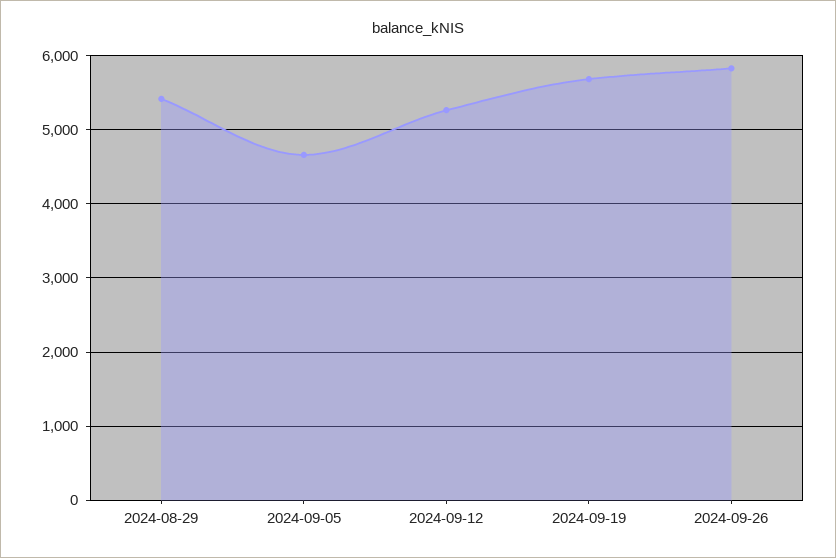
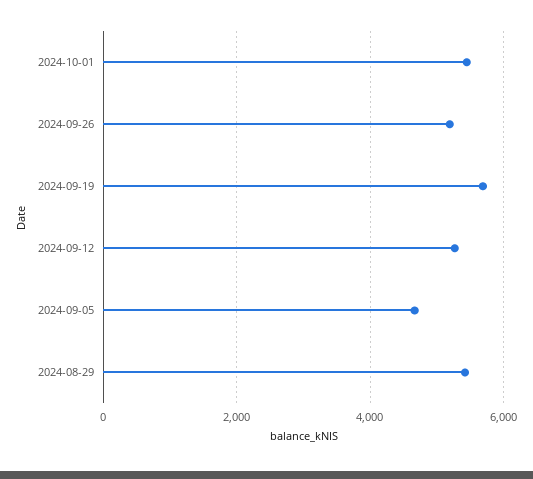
2024-09-26: 5800 -> 5200
2024-10-01: none -> 5400

